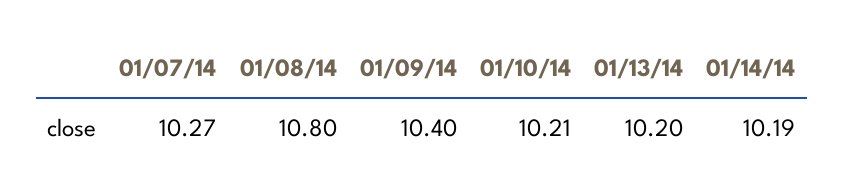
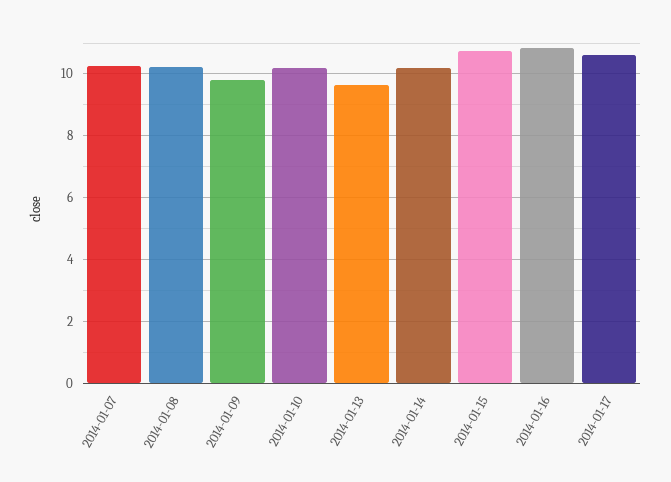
01/08/14: 10.8 -> 10.2
01/09/14: 10.4 -> 9.8
01/13/14: 10.2 -> 9.6
2014-01-15: none -> 10.8
2014-01-16: none -> 10.8
2014-01-17: none -> 10.6

